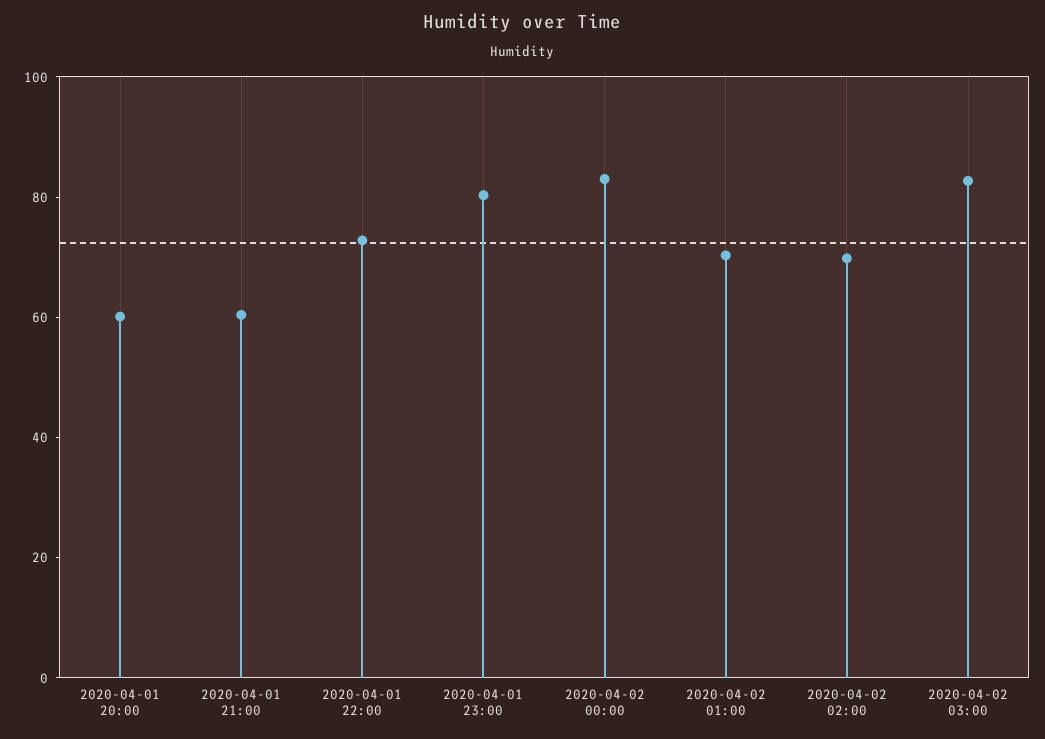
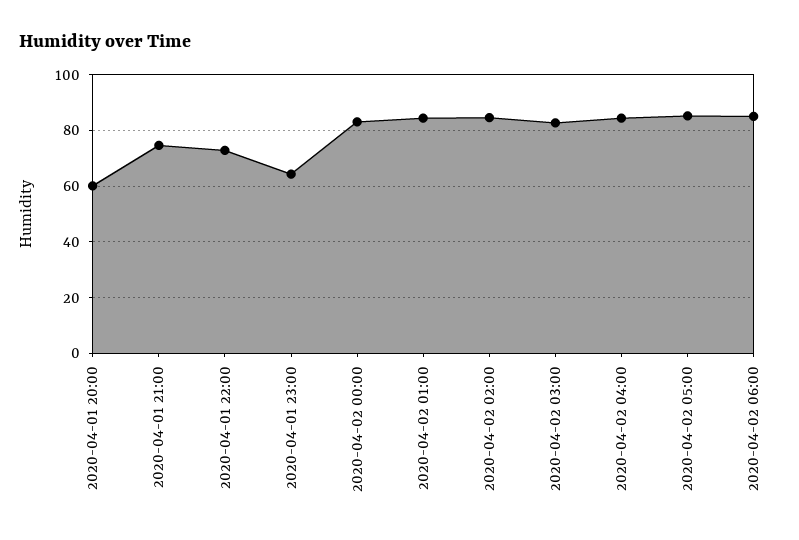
2020-04-01 21:00: 60 -> 75
2020-04-01 23:00: 80 -> 65
2020-04-02 01:00: 70 -> 85
2020-04-02 02:00: 70 -> 85
2020-04-02 04:00: none -> 85
2020-04-02 05:00: none -> 85
2020-04-02 06:00: none -> 85

